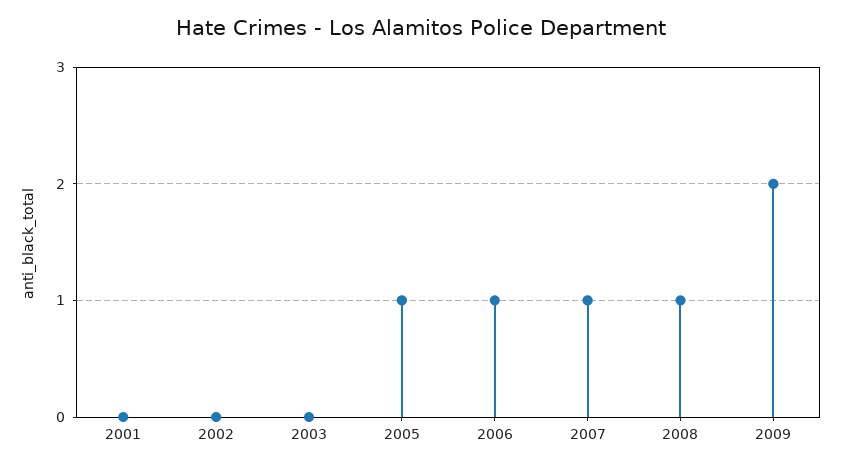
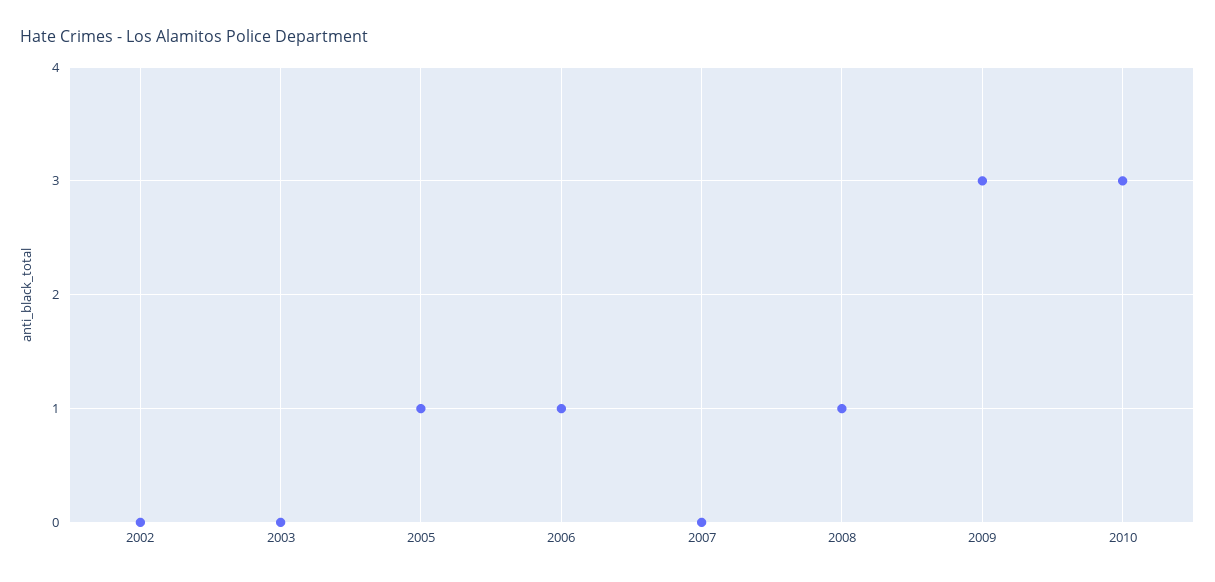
2001: 0 -> none
2007: 1 -> 0
2009: 2 -> 3
2010: none -> 3

